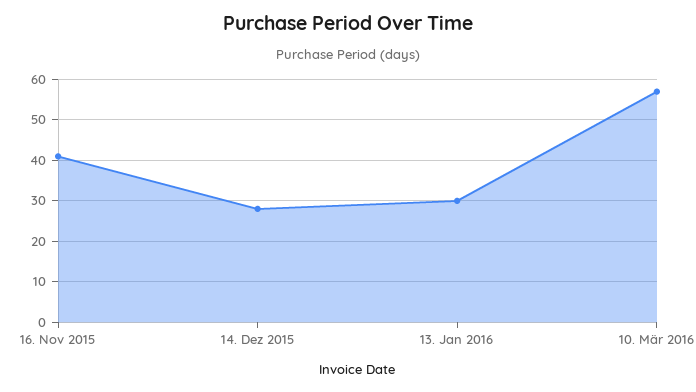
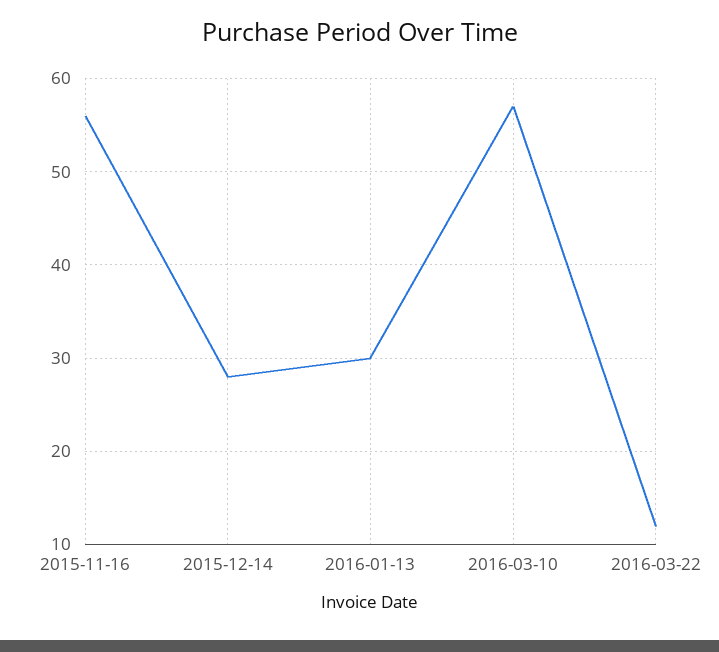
16. Nov 2015: 40 -> 56
2016-03-22: none -> 12

